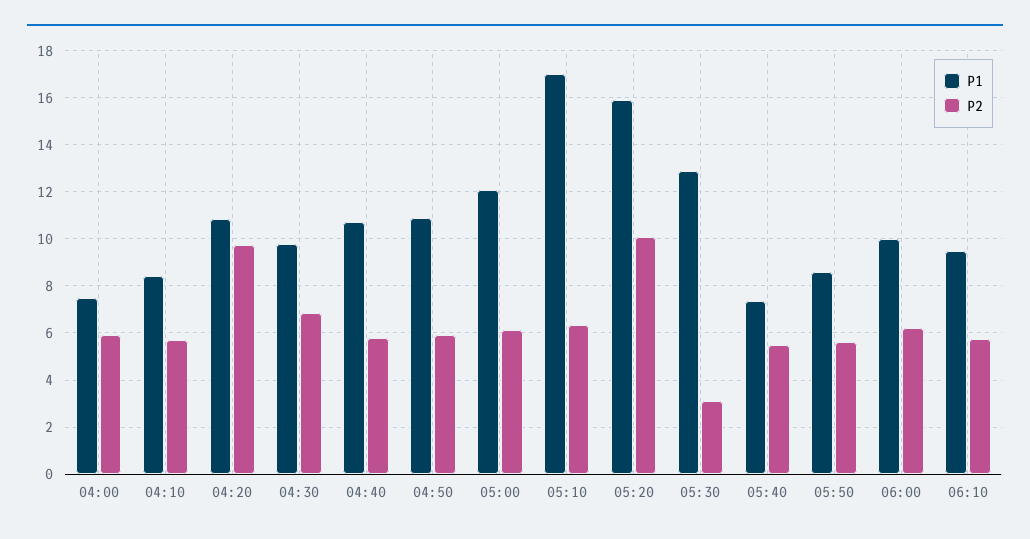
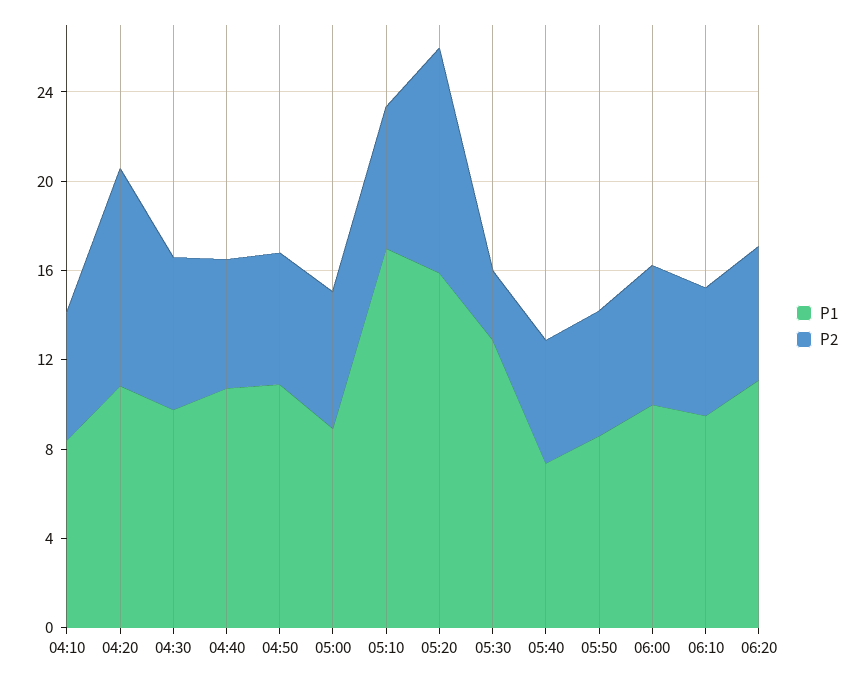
P1, 04:00: 7.5 -> none
P2, 04:00: 6 -> none
P1, 05:00: 12 -> 9
P1, 06:20: none -> 11
P2, 06:20: none -> 6

